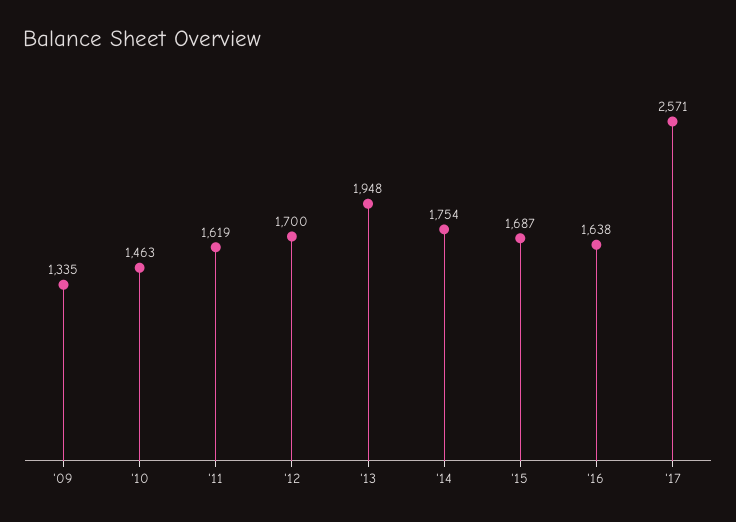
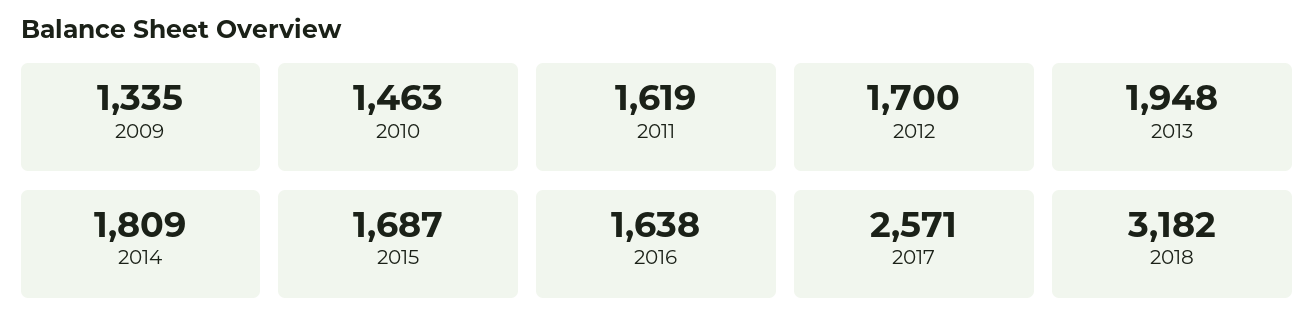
'14: 1754 -> 1809
2018: none -> 3182

